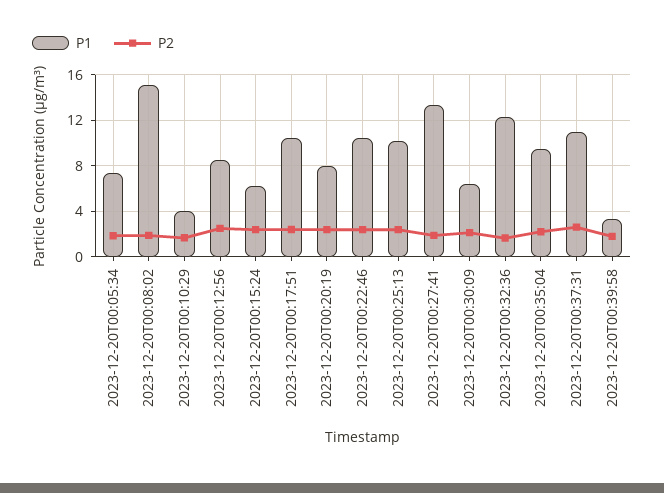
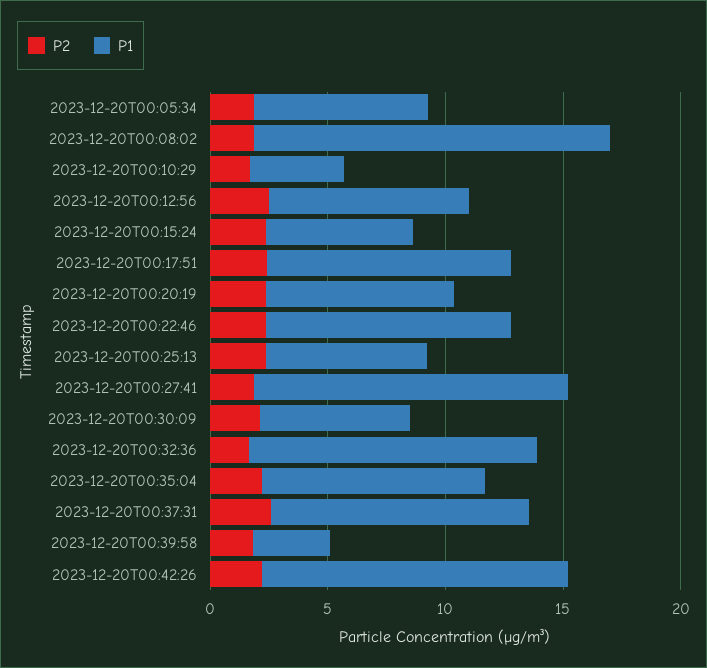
P1, 2023-12-20T00:25:13: 10 -> 7
P2, 2023-12-20T00:42:26: none -> 2
P1, 2023-12-20T00:42:26: none -> 13

